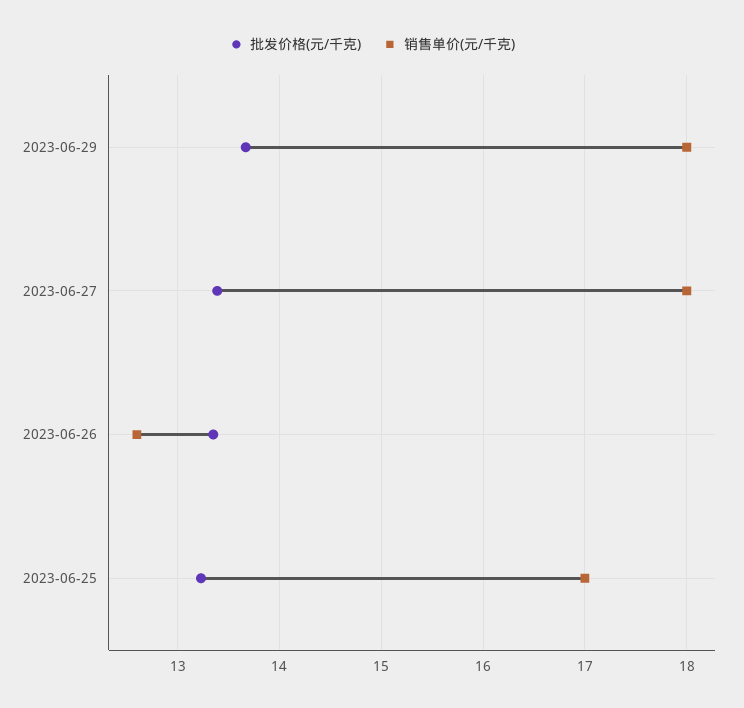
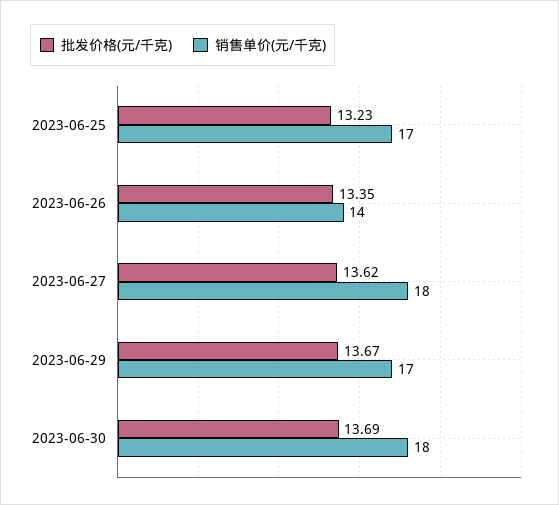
销售单价(元/千克), 2023-06-29: 18 -> 17
批发价格(元/千克), 2023-06-27: 13.4 -> 13.62
销售单价(元/千克), 2023-06-26: 12.6 -> 14
批发价格(元/千克), 2023-06-30: none -> 13.69
销售单价(元/千克), 2023-06-30: none -> 18

